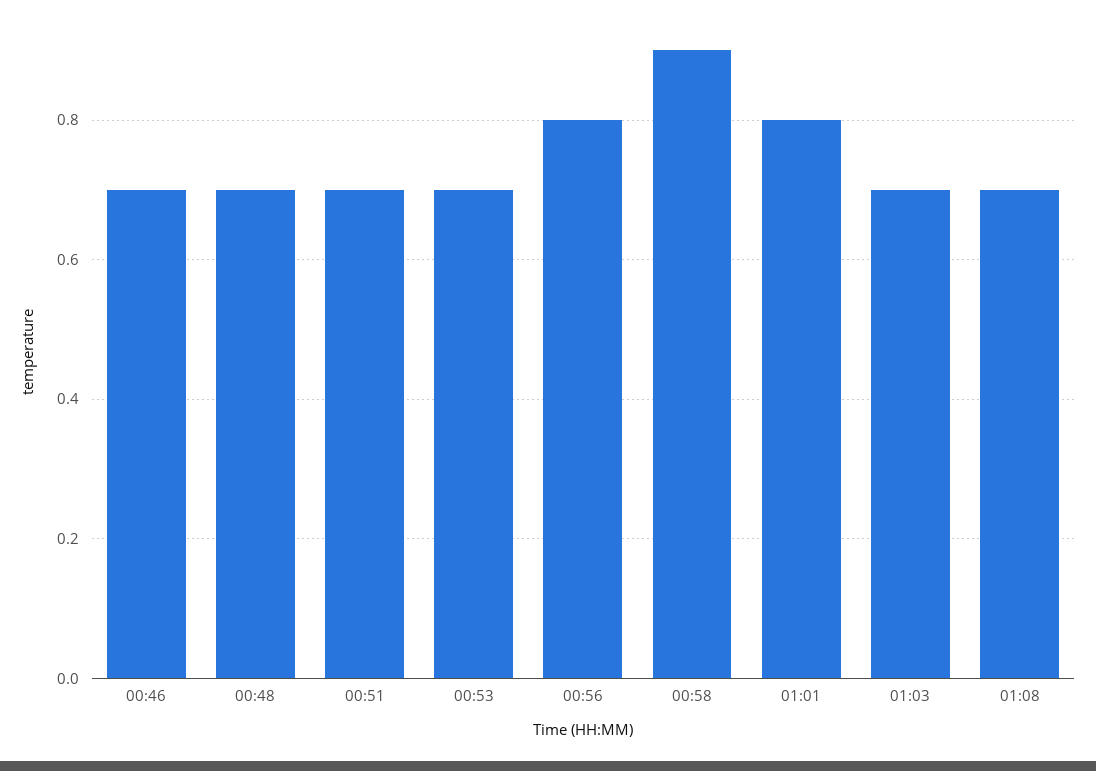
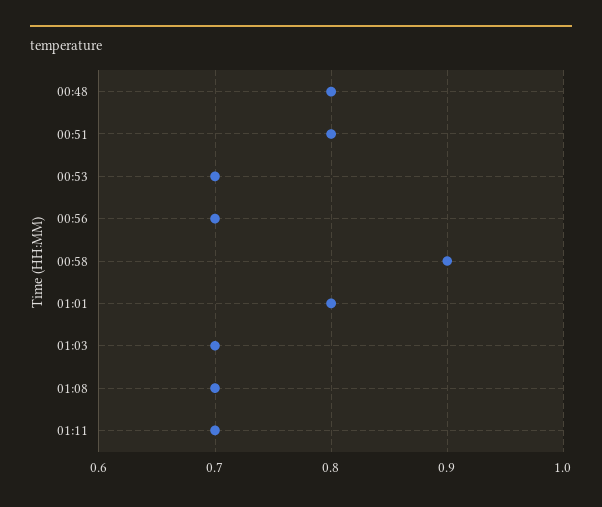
00:46: 0.7 -> none
00:48: 0.7 -> 0.8
00:51: 0.7 -> 0.8
00:56: 0.8 -> 0.7
01:11: none -> 0.7

